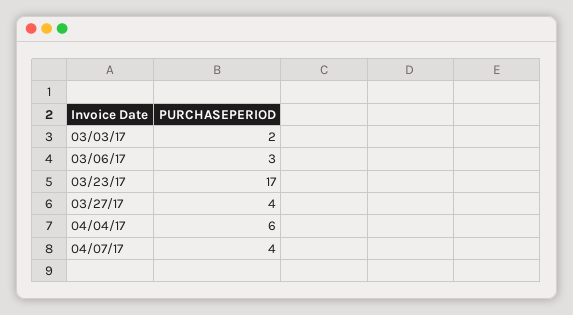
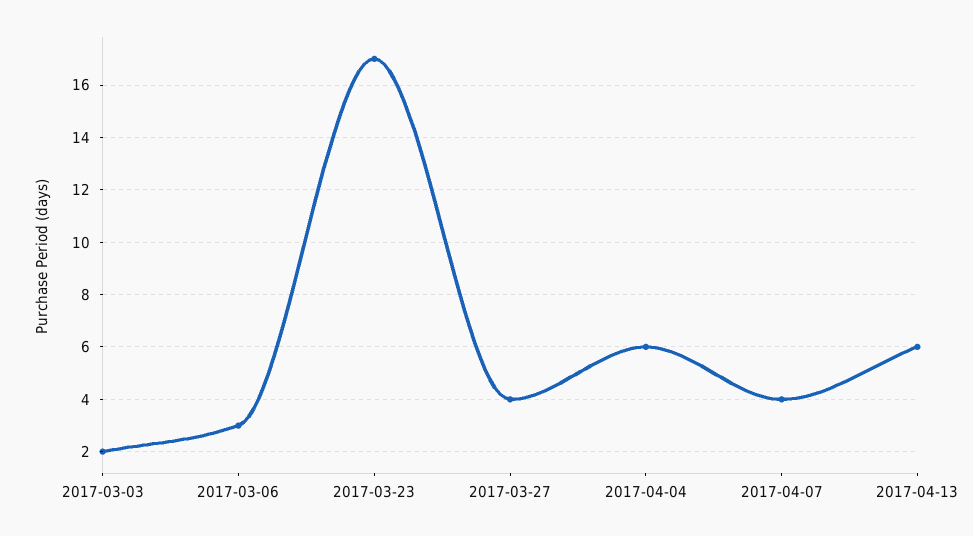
2017-04-13: none -> 6

